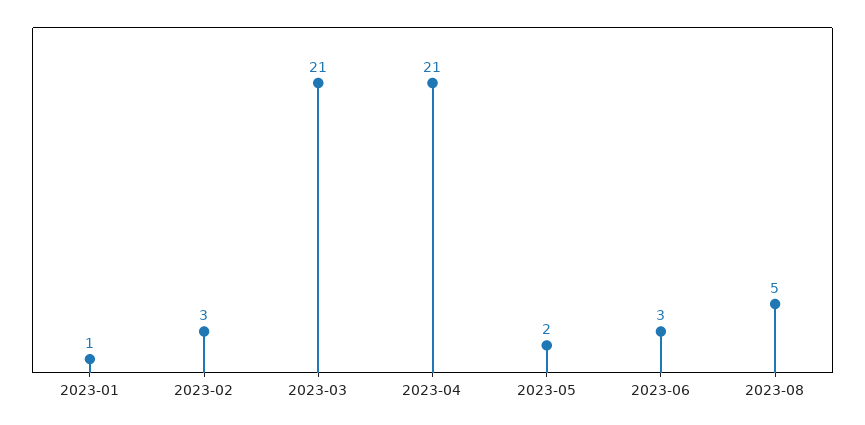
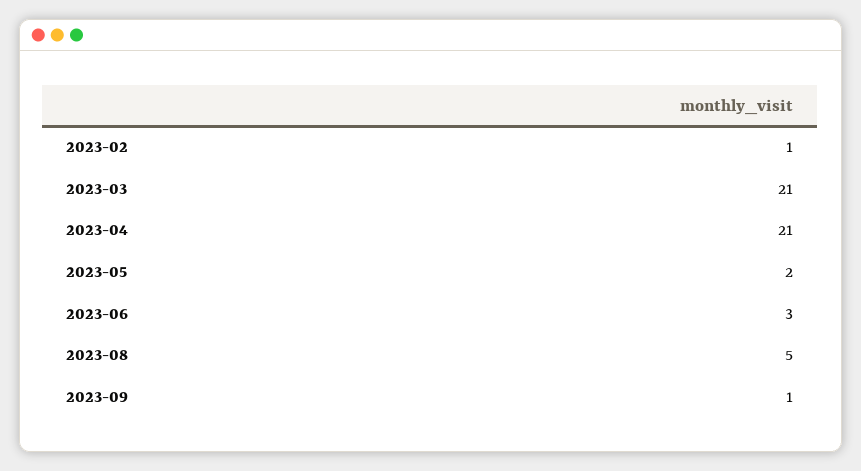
2023-01: 1 -> none
2023-02: 3 -> 1
2023-09: none -> 1

